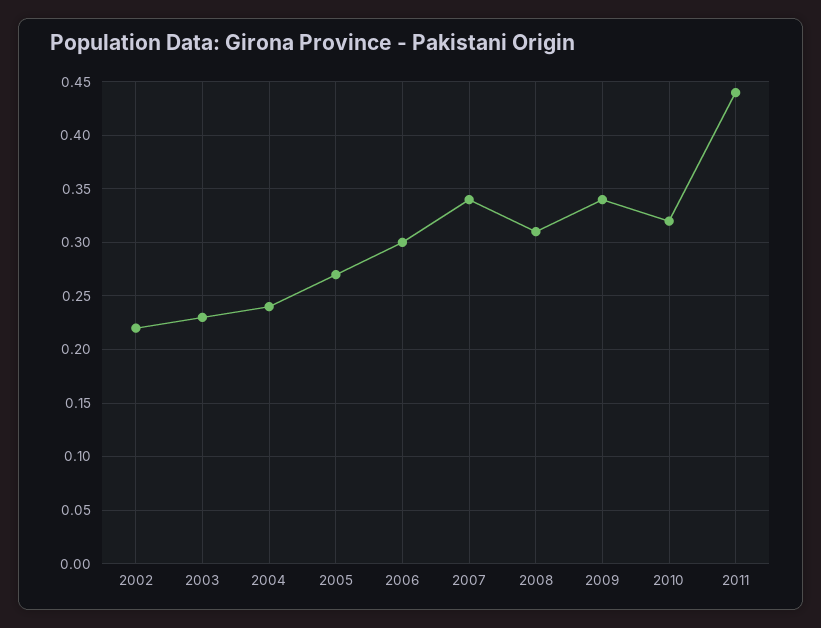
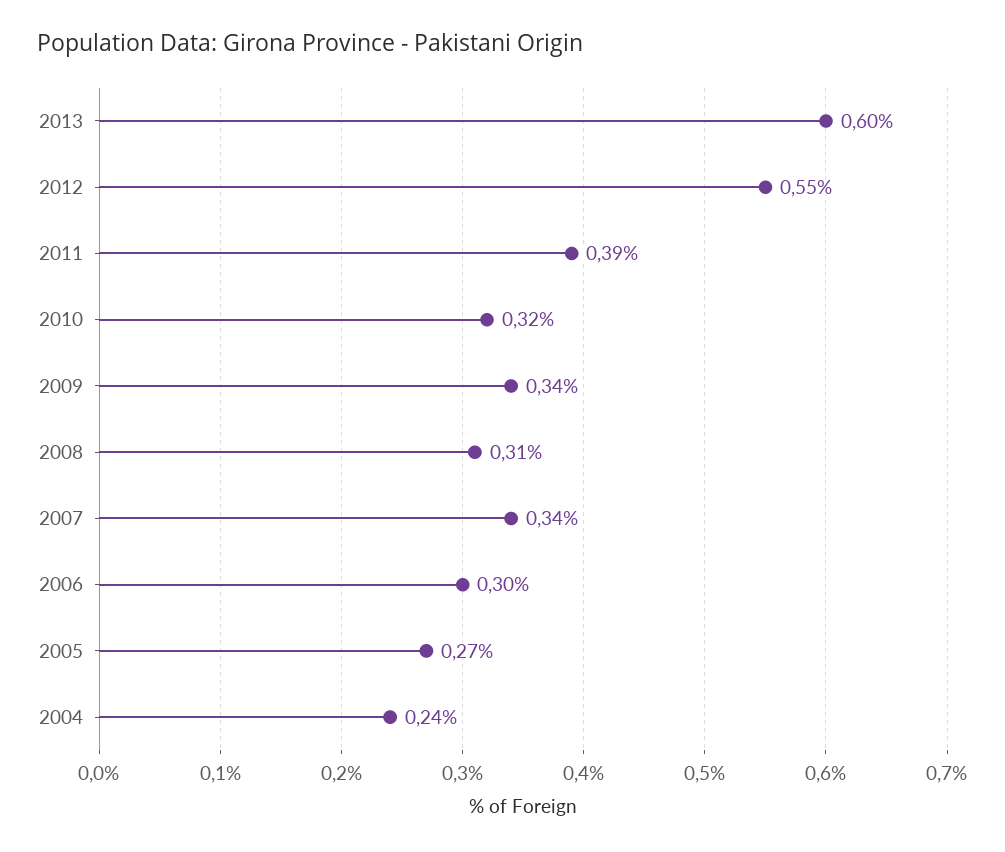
2002: 0.22 -> none
2003: 0.23 -> none
2011: 0.44 -> 0.39
2013: none -> 0.6
2012: none -> 0.55

